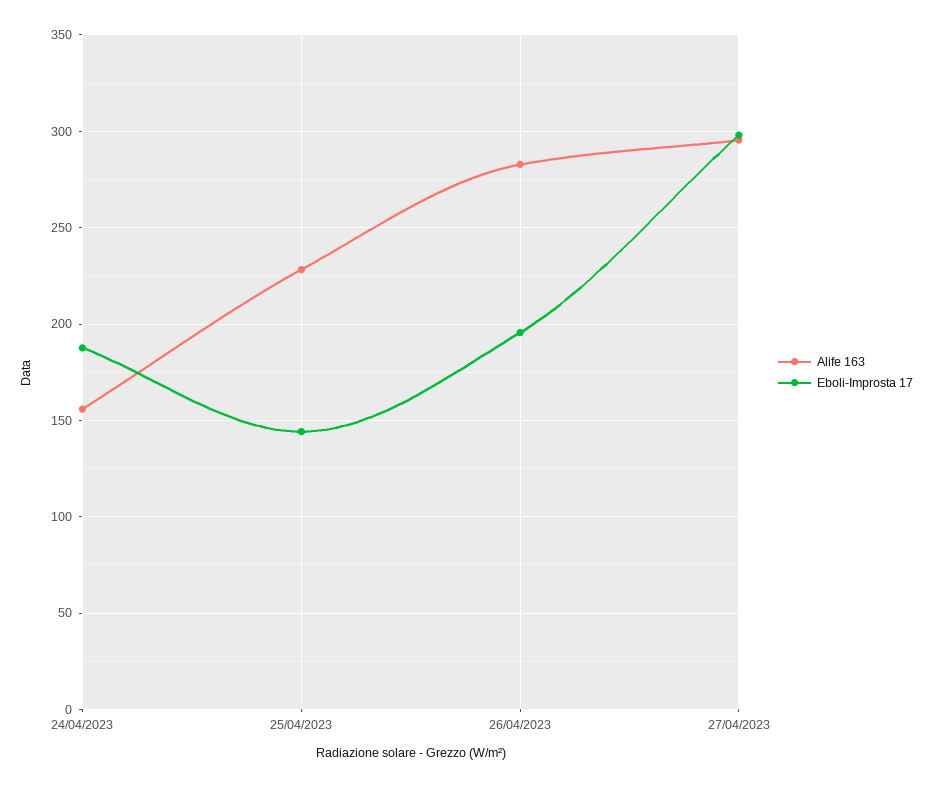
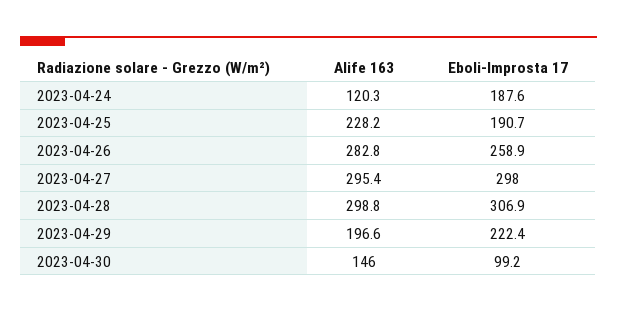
Alife 163, 24/04/2023: 155 -> 120.3
Eboli-Improsta 17, 25/04/2023: 145 -> 190.7
Eboli-Improsta 17, 26/04/2023: 195 -> 258.9
Alife 163, 2023-04-28: none -> 298.8
Eboli-Improsta 17, 2023-04-28: none -> 306.9
Alife 163, 2023-04-29: none -> 196.6
Eboli-Improsta 17, 2023-04-29: none -> 222.4
Alife 163, 2023-04-30: none -> 146
Eboli-Improsta 17, 2023-04-30: none -> 99.2

